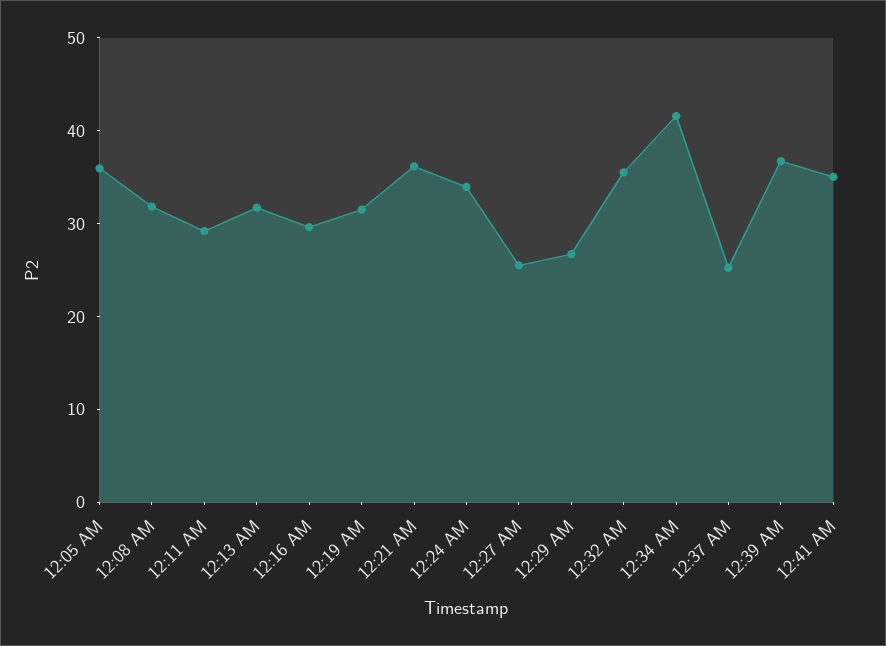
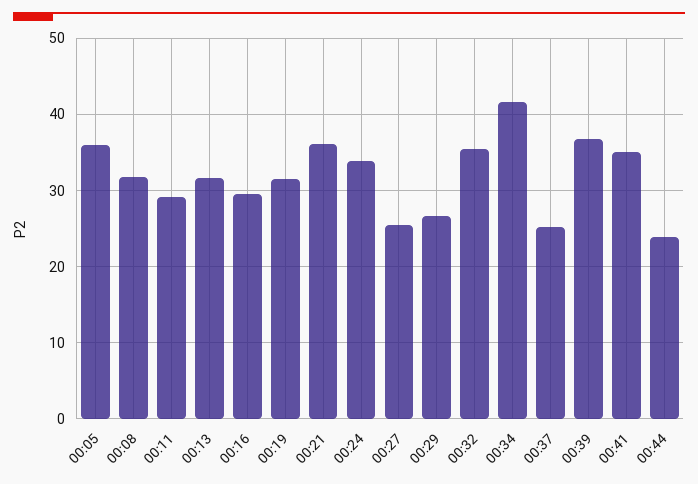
00:44: none -> 24

